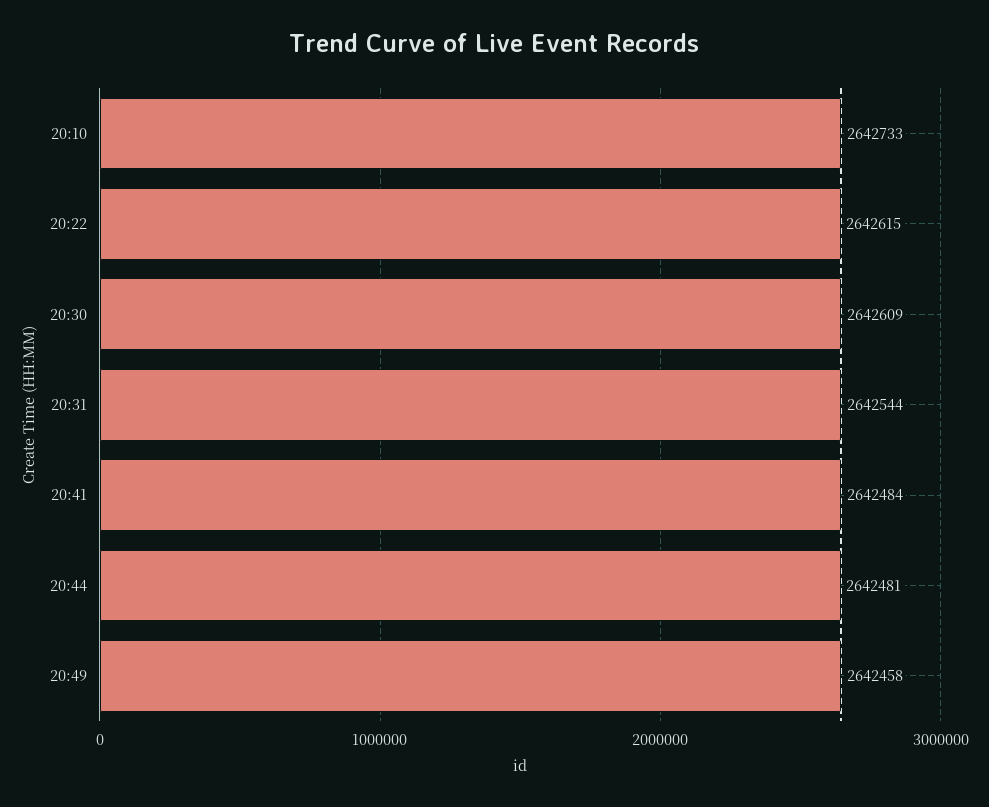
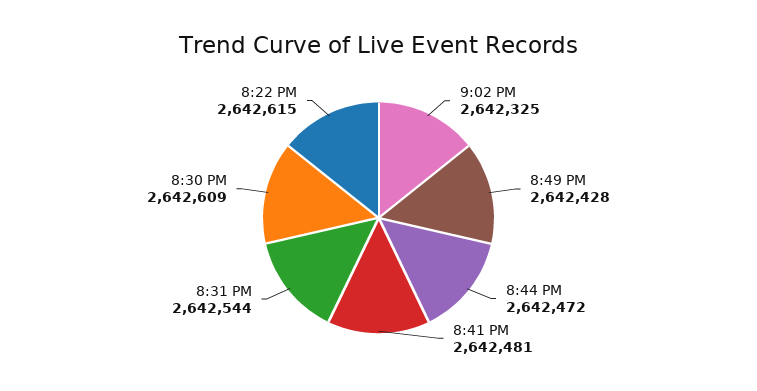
20:10: 2642733 -> none
20:41: 2642484 -> 2642481
20:44: 2642481 -> 2642472
20:49: 2642458 -> 2642428
9:02 PM: none -> 2642325

